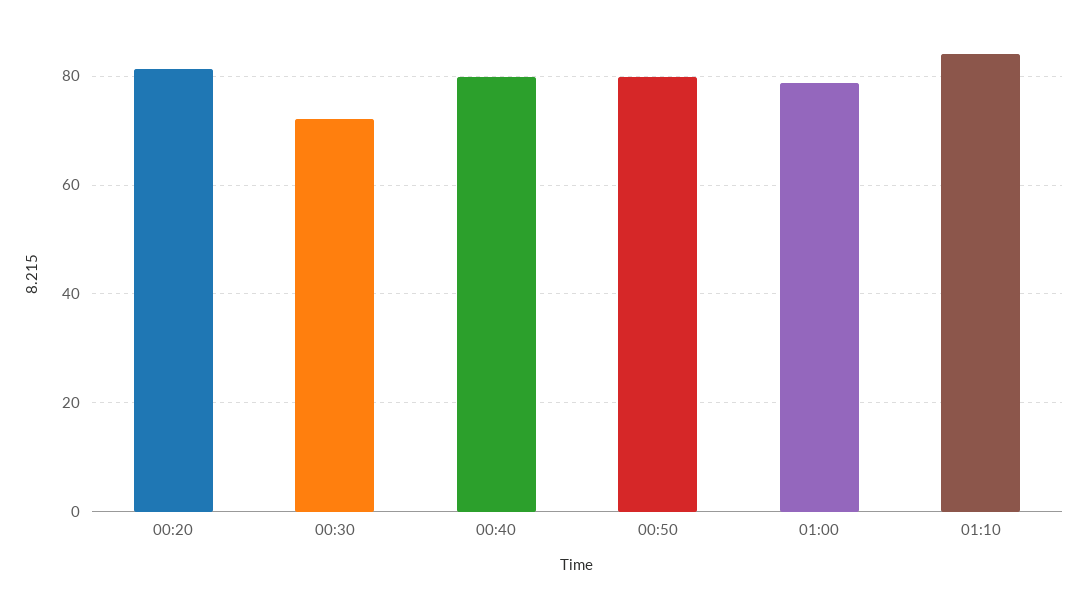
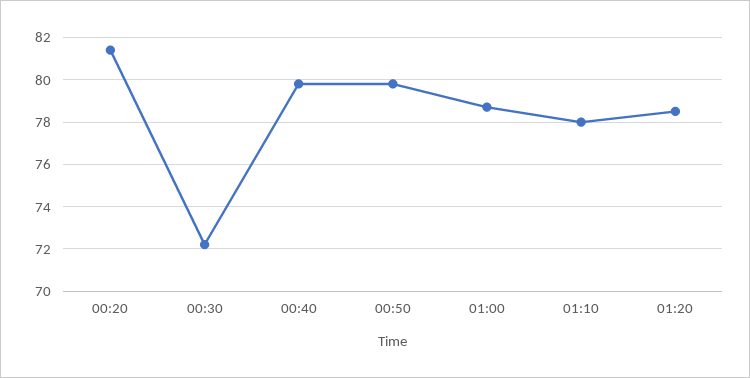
01:10: 84 -> 78
01:20: none -> 78.5

